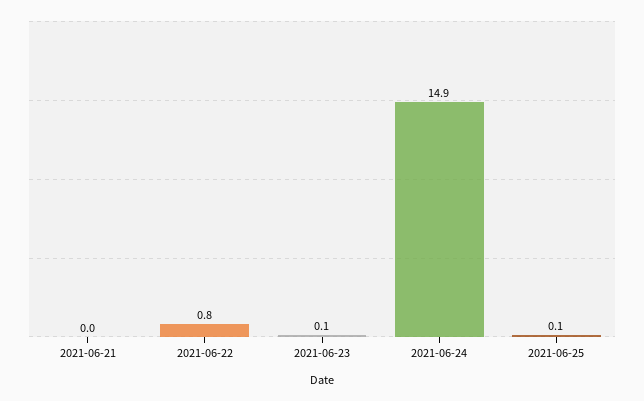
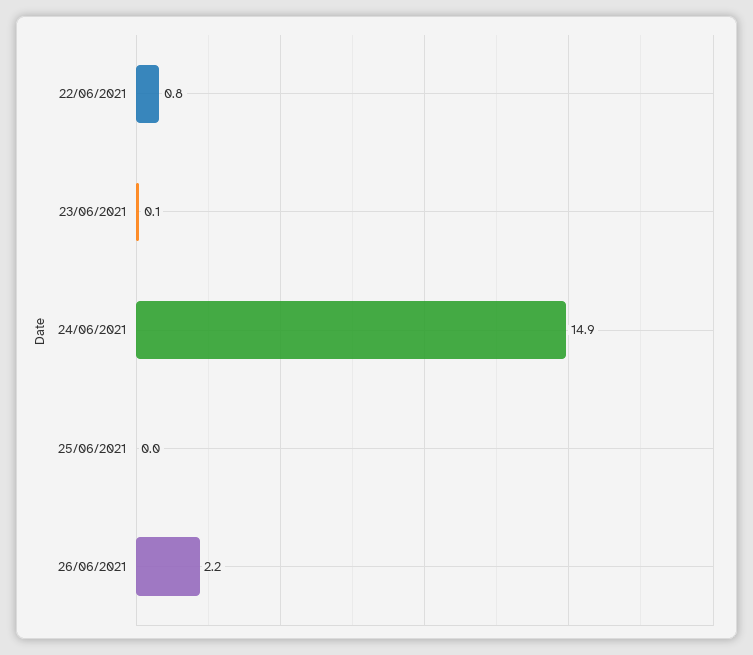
2021-06-21: 0 -> none
2021-06-25: 0.1 -> 0
26/06/2021: none -> 2.2

